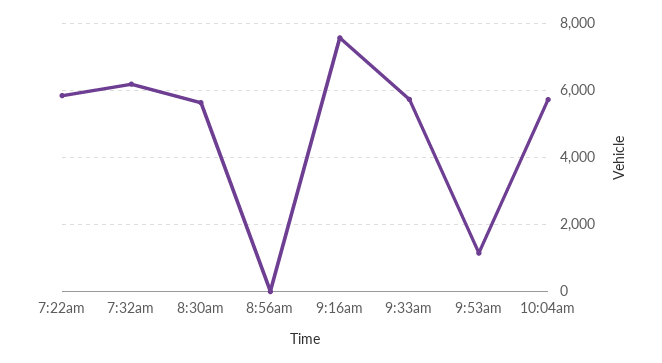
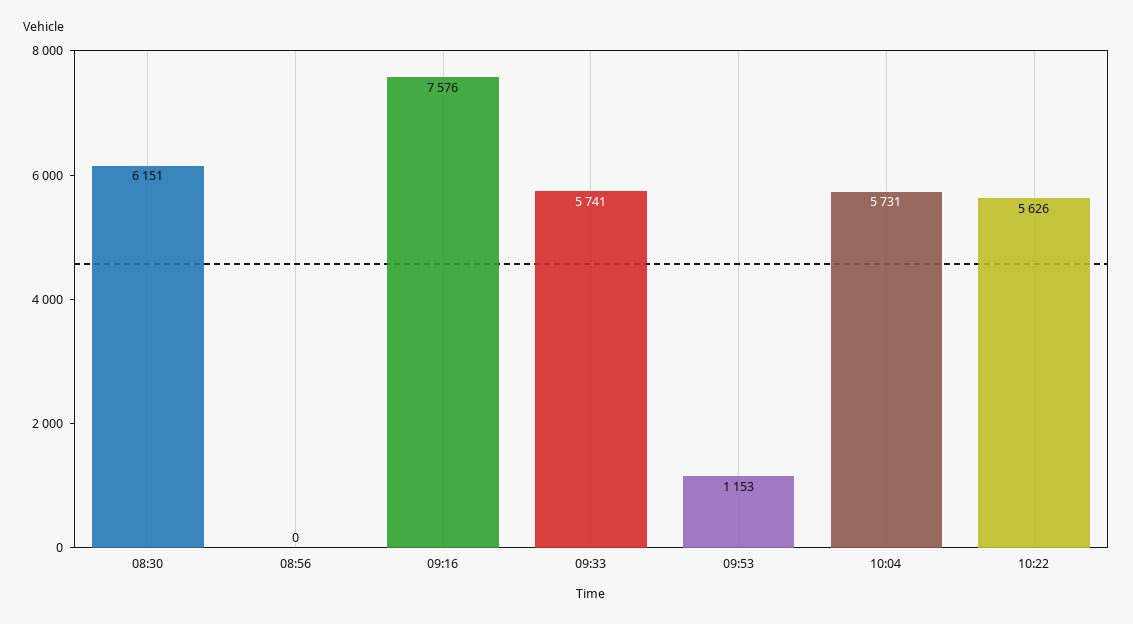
7:22am: 5800 -> none
7:32am: 6200 -> none
8:30am: 5600 -> 6151
10:22: none -> 5626

